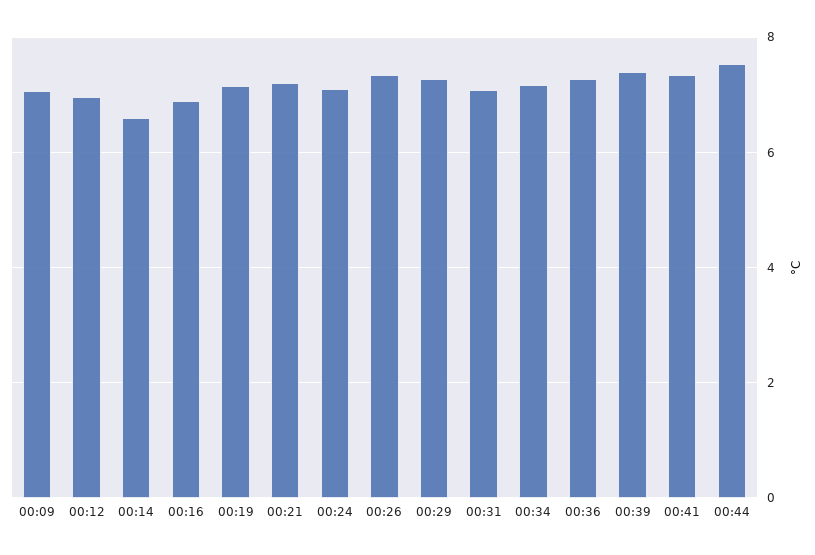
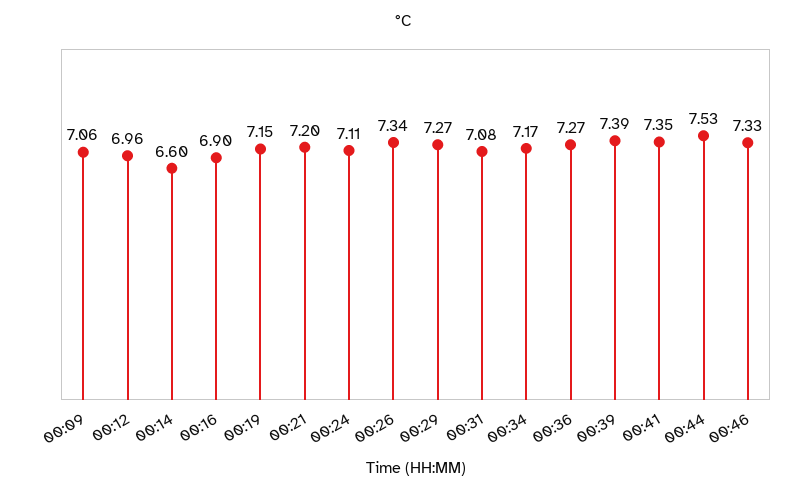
00:46: none -> 7.33

